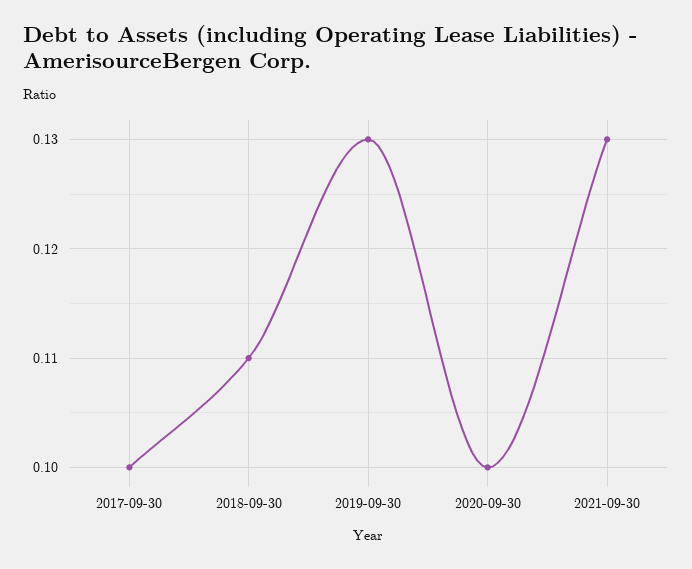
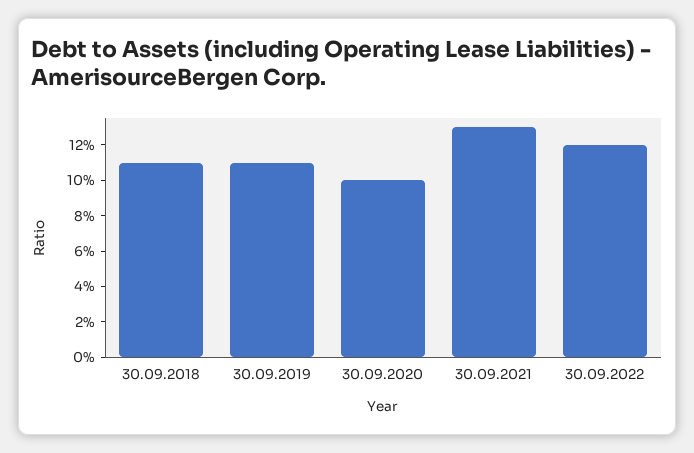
2017-09-30: 0.1 -> none
2019-09-30: 0.13 -> 0.11
30.09.2022: none -> 0.12

